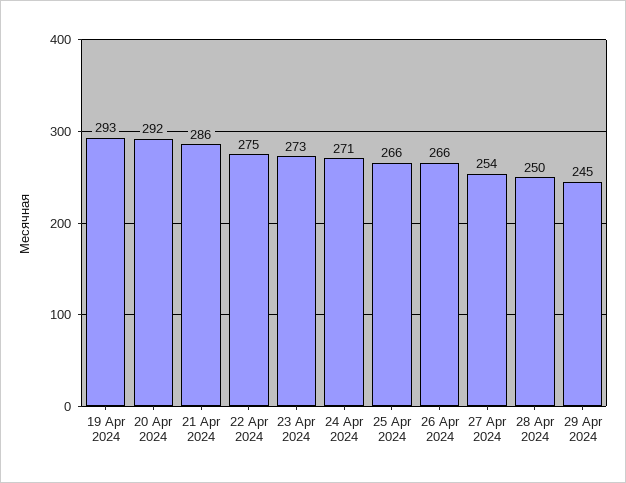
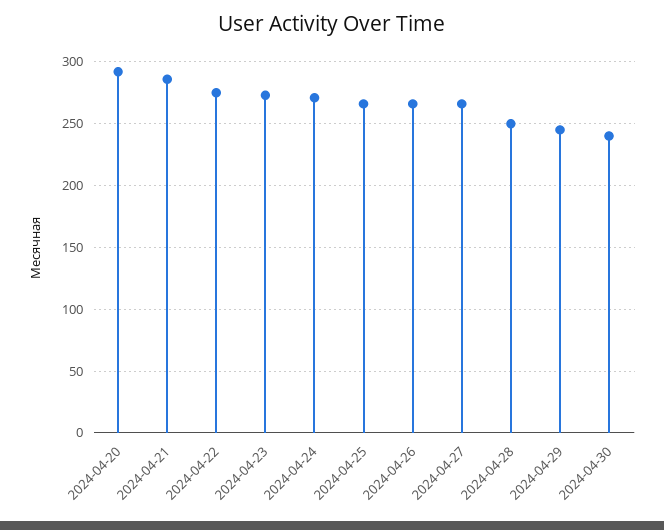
19 Apr 2024: 293 -> none
27 Apr 2024: 254 -> 265
2024-04-30: none -> 240

